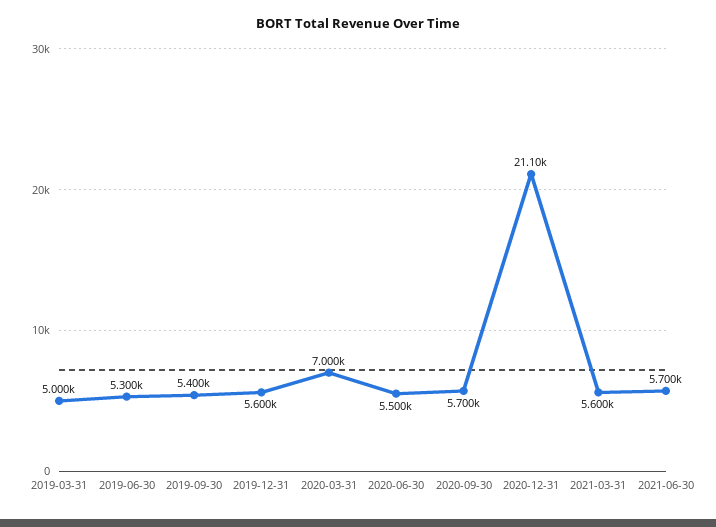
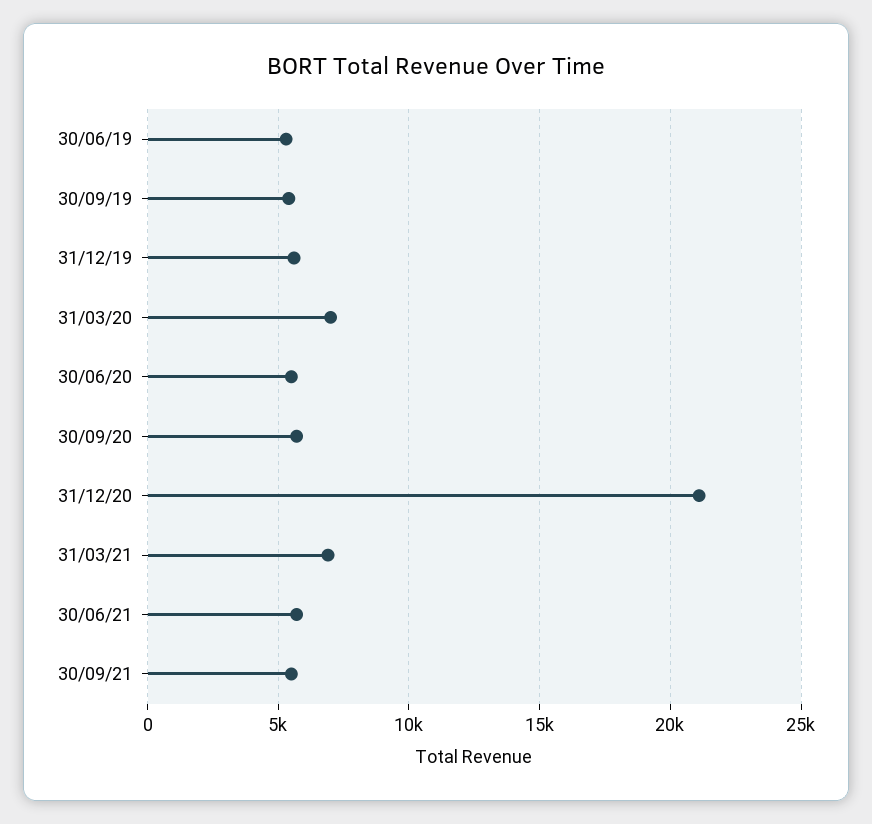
2019-03-31: 5000 -> none
2021-03-31: 5600 -> 7000
30/09/21: none -> 5500

